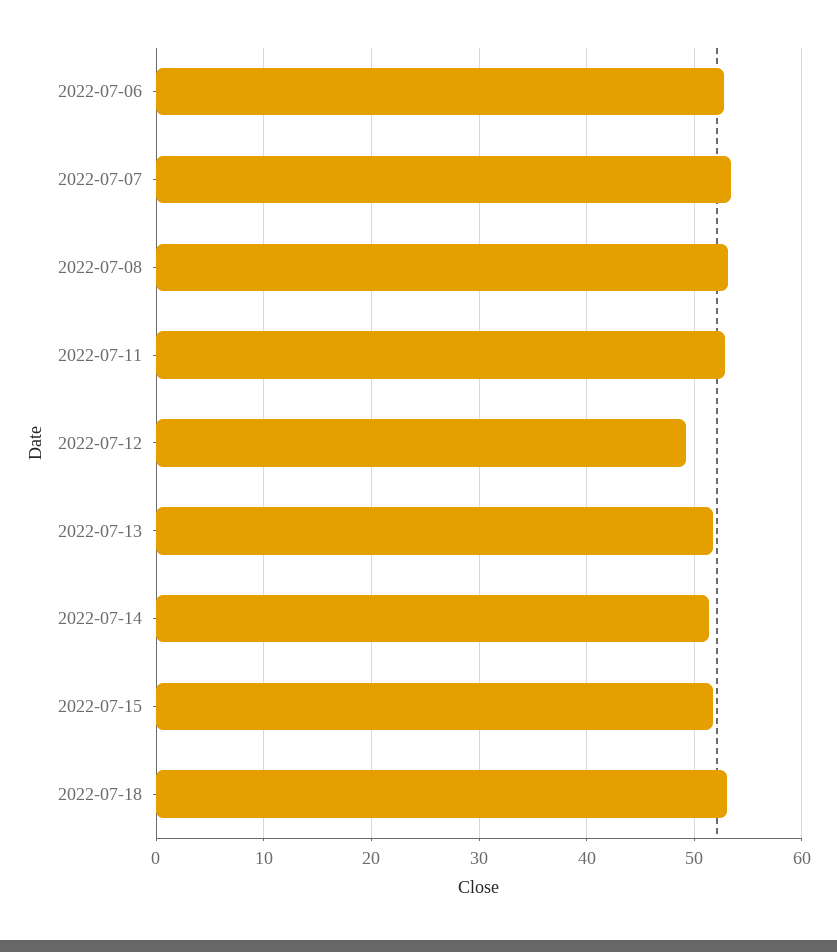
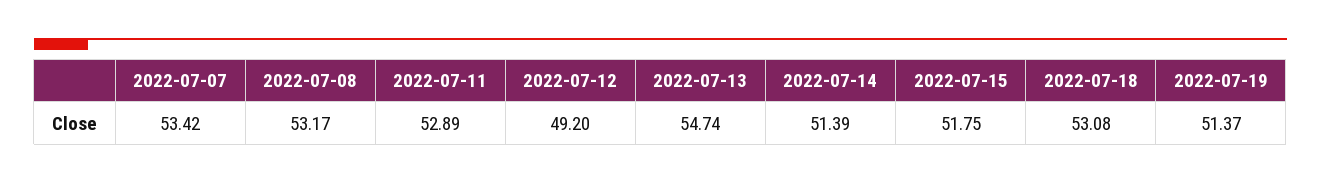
2022-07-06: 53 -> none
2022-07-13: 52 -> 54.74
2022-07-19: none -> 51.37

